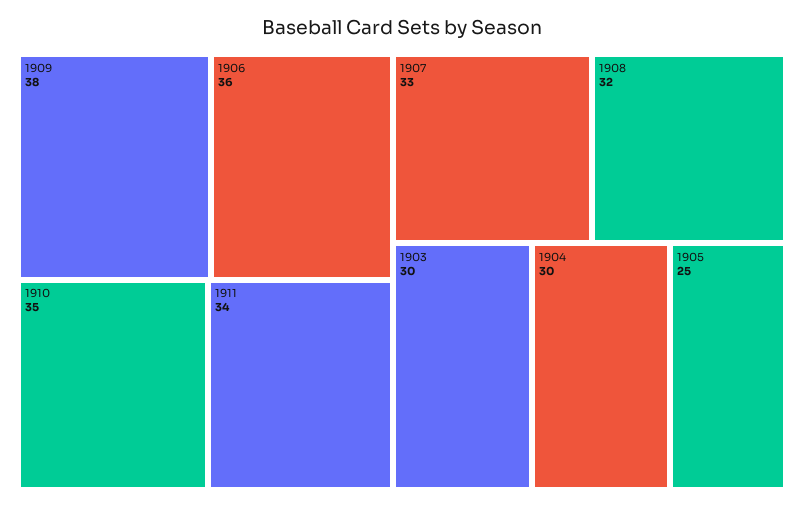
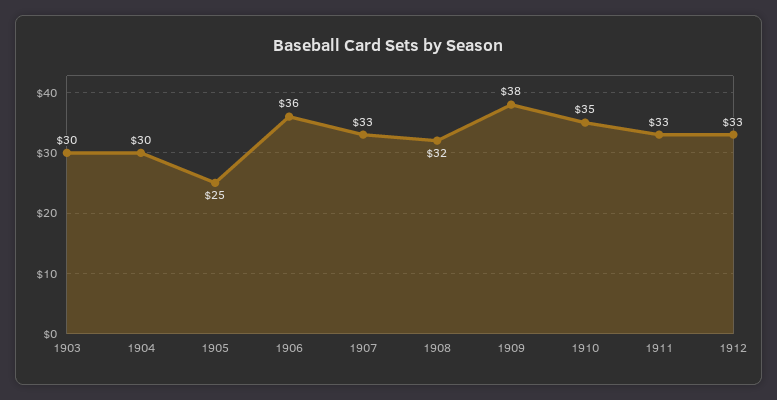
1911: 34 -> 33
1912: none -> 33

